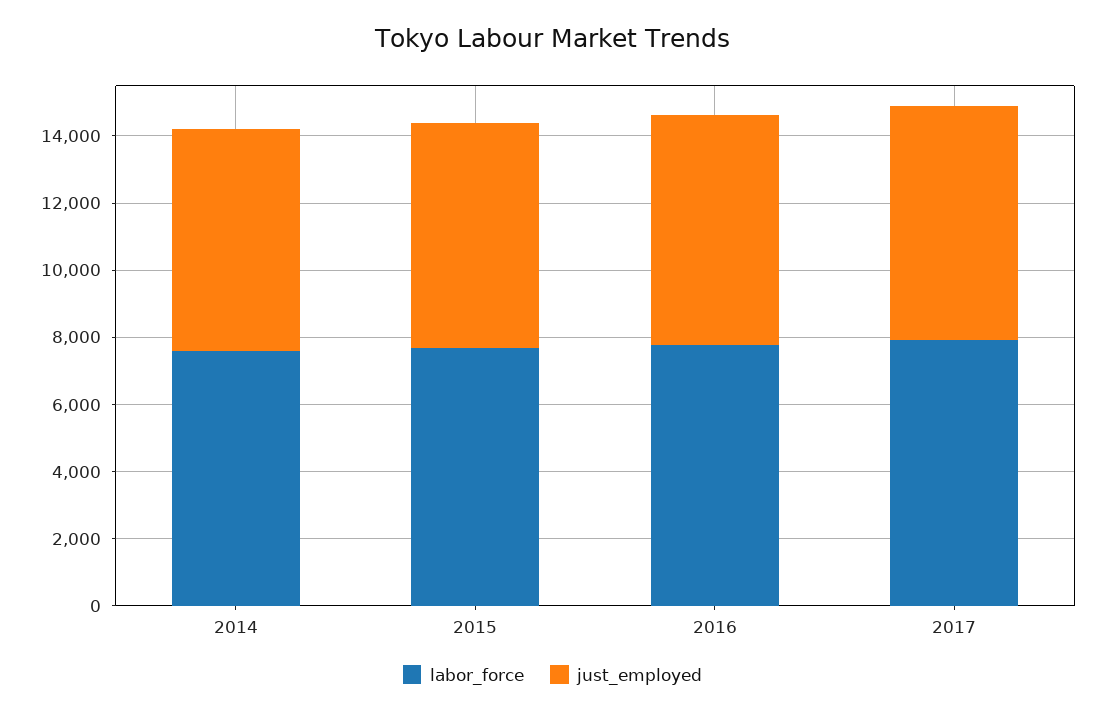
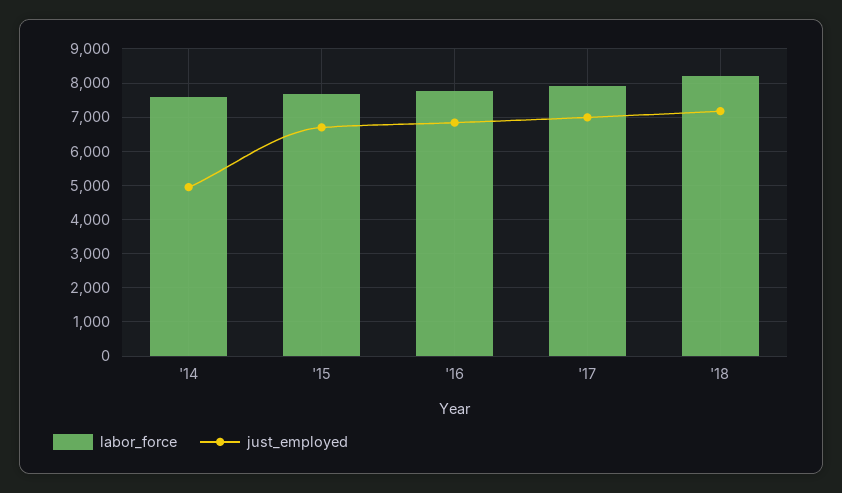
just_employed, 2014: 6500 -> 5000
labor_force, '18: none -> 8200
just_employed, '18: none -> 7200

